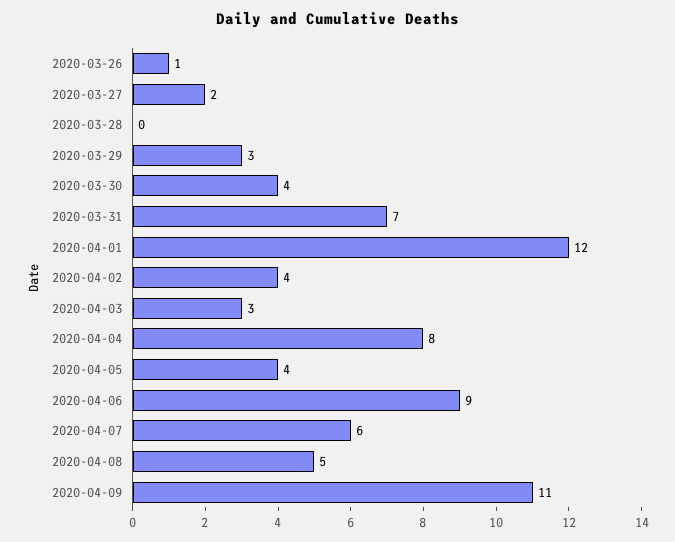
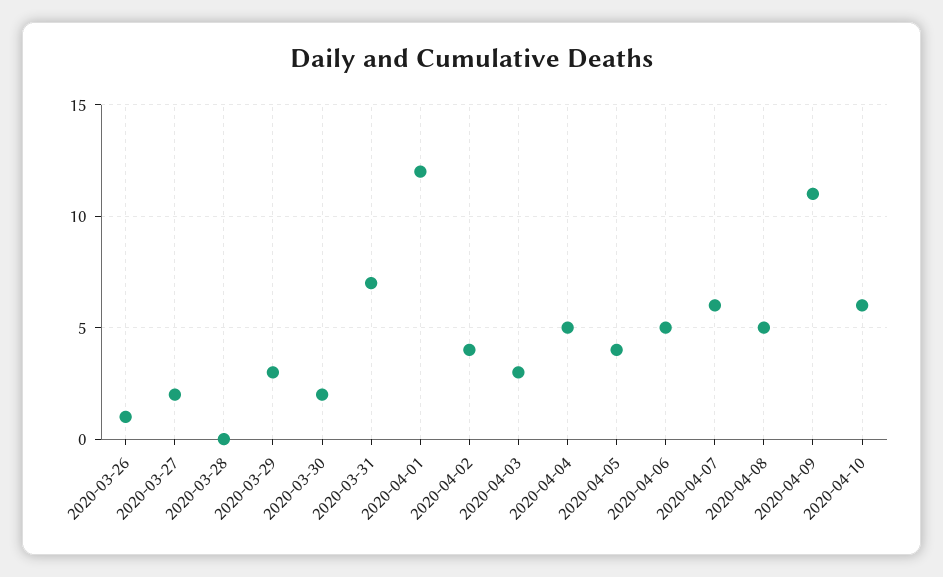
2020-03-30: 4 -> 2
2020-04-04: 8 -> 5
2020-04-06: 9 -> 5
2020-04-10: none -> 6

